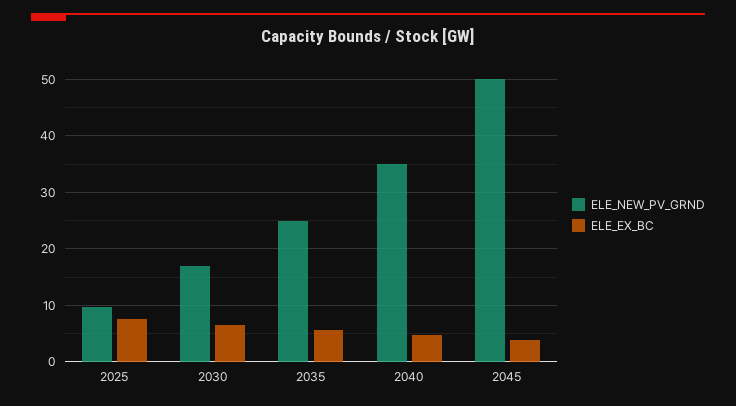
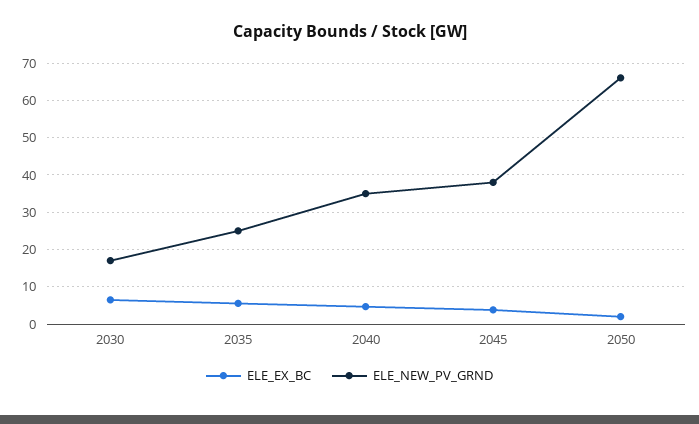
ELE_NEW_PV_GRND, 2025: 10 -> none
ELE_EX_BC, 2025: 8 -> none
ELE_NEW_PV_GRND, 2045: 50 -> 38
ELE_EX_BC, 2050: none -> 2
ELE_NEW_PV_GRND, 2050: none -> 66

